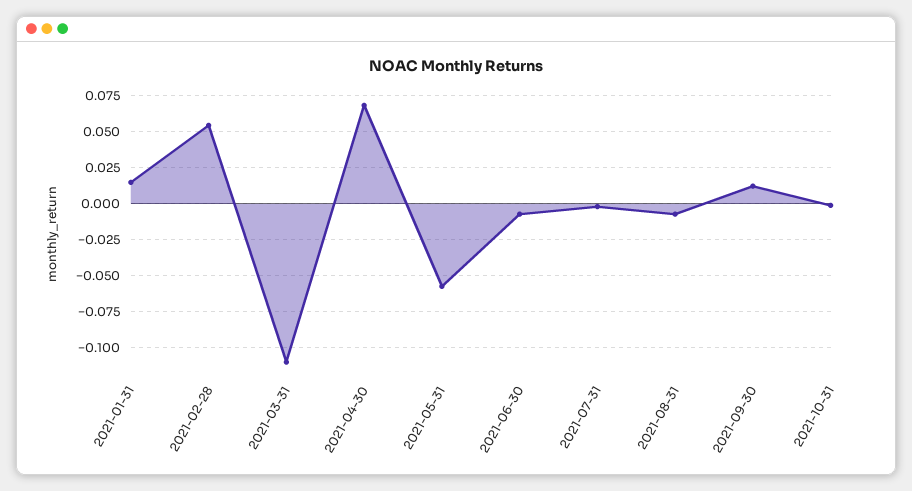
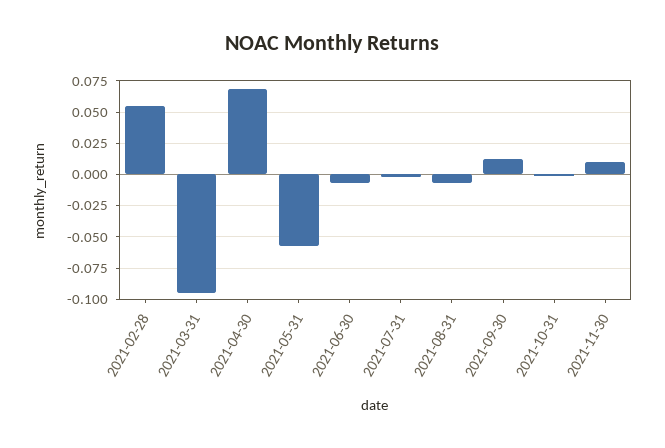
2021-01-31: 0.015 -> none
2021-03-31: -0.11 -> -0.095
2021-11-30: none -> 0.01

